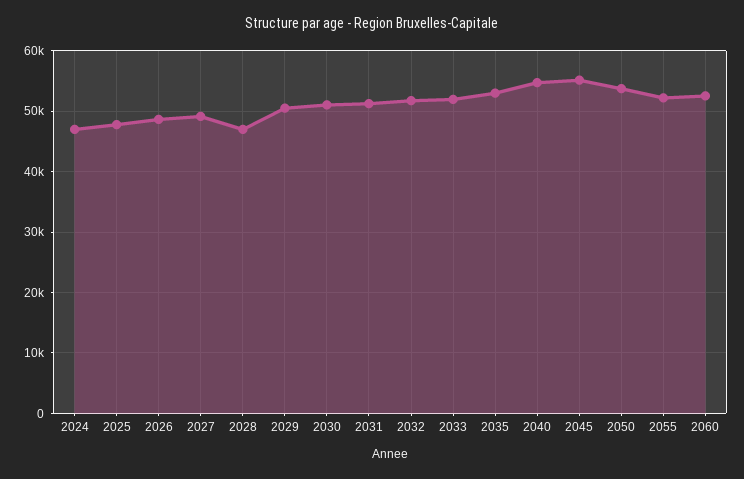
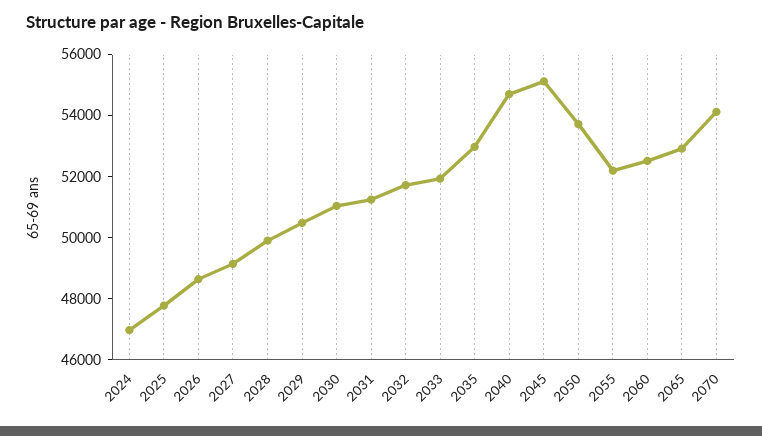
2028: 47000 -> 50000
2065: none -> 53000
2070: none -> 54000

